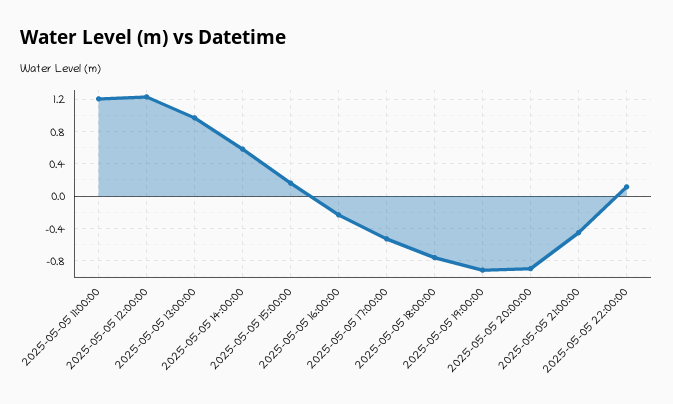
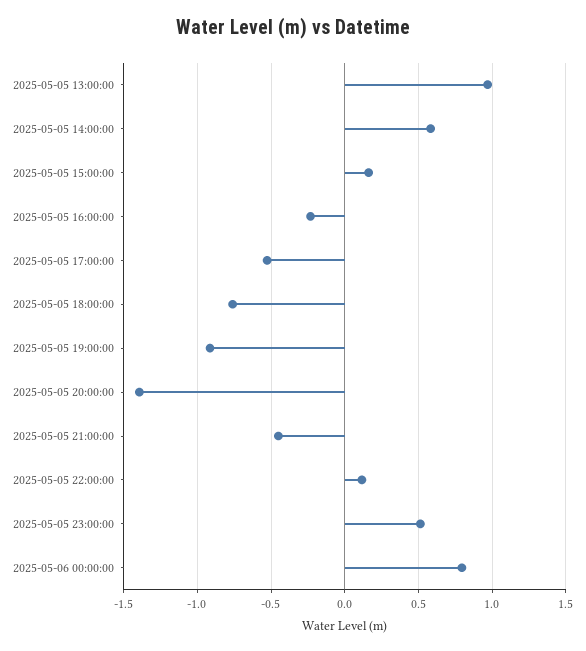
2025-05-05 11:00:00: 1.2 -> none
2025-05-05 12:00:00: 1.2 -> none
2025-05-05 20:00:00: -0.9 -> -1.4
2025-05-05 23:00:00: none -> 0.5
2025-05-06 00:00:00: none -> 0.8

